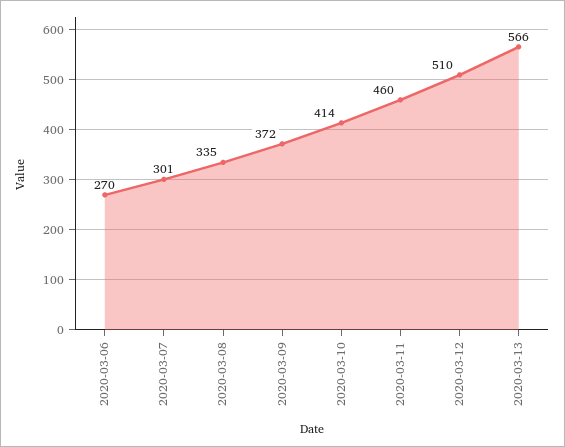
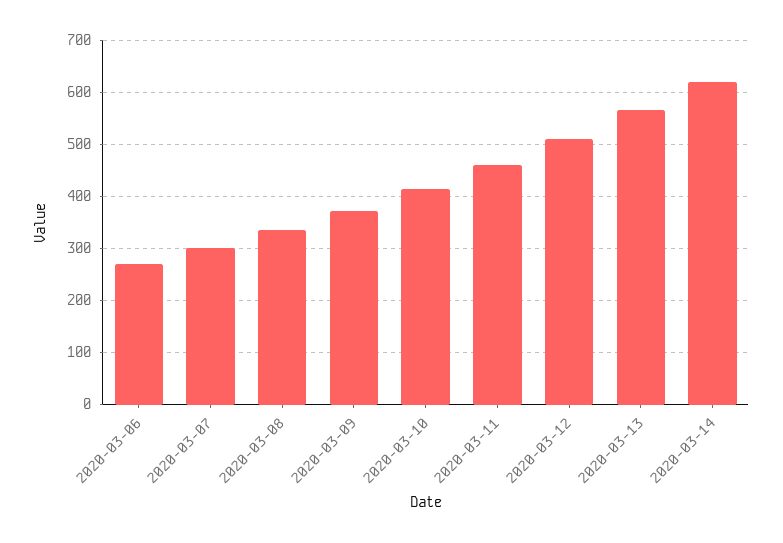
2020-03-14: none -> 620

